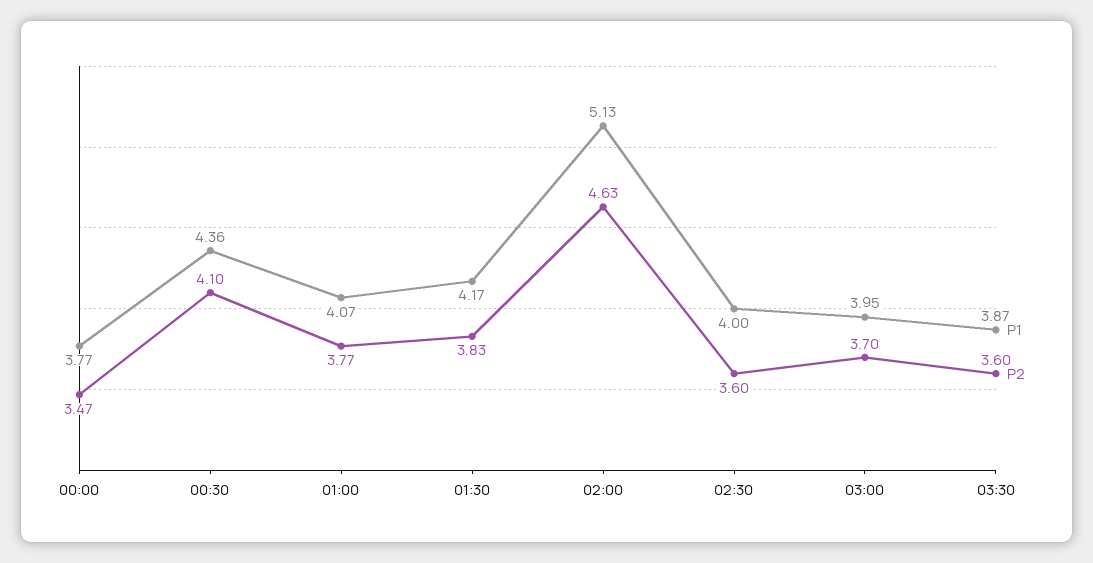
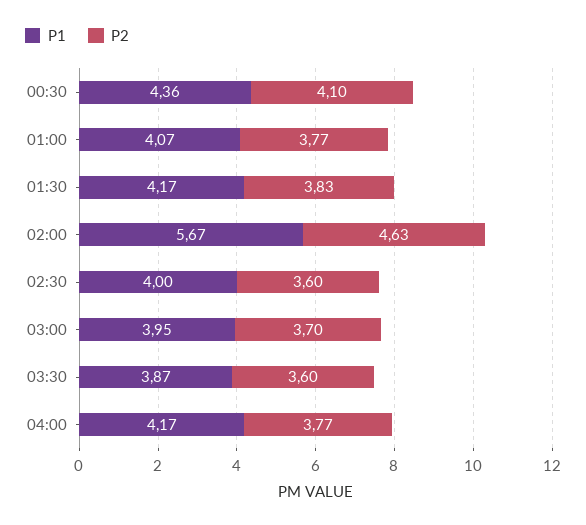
P1, 00:00: 3.77 -> none
P2, 00:00: 3.47 -> none
P1, 02:00: 5.13 -> 5.67
P1, 04:00: none -> 4.17
P2, 04:00: none -> 3.77

